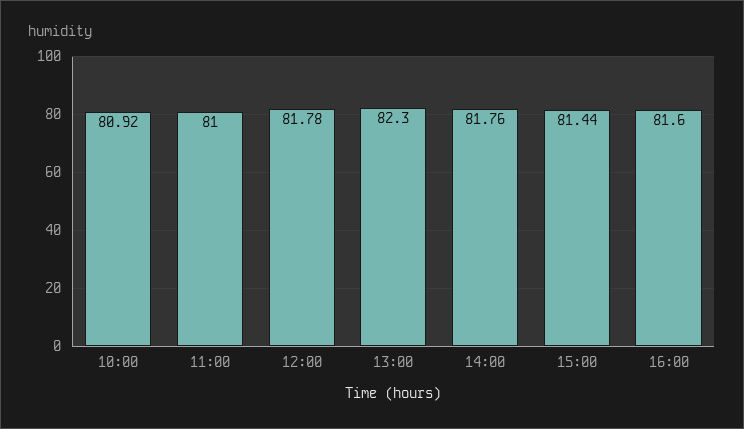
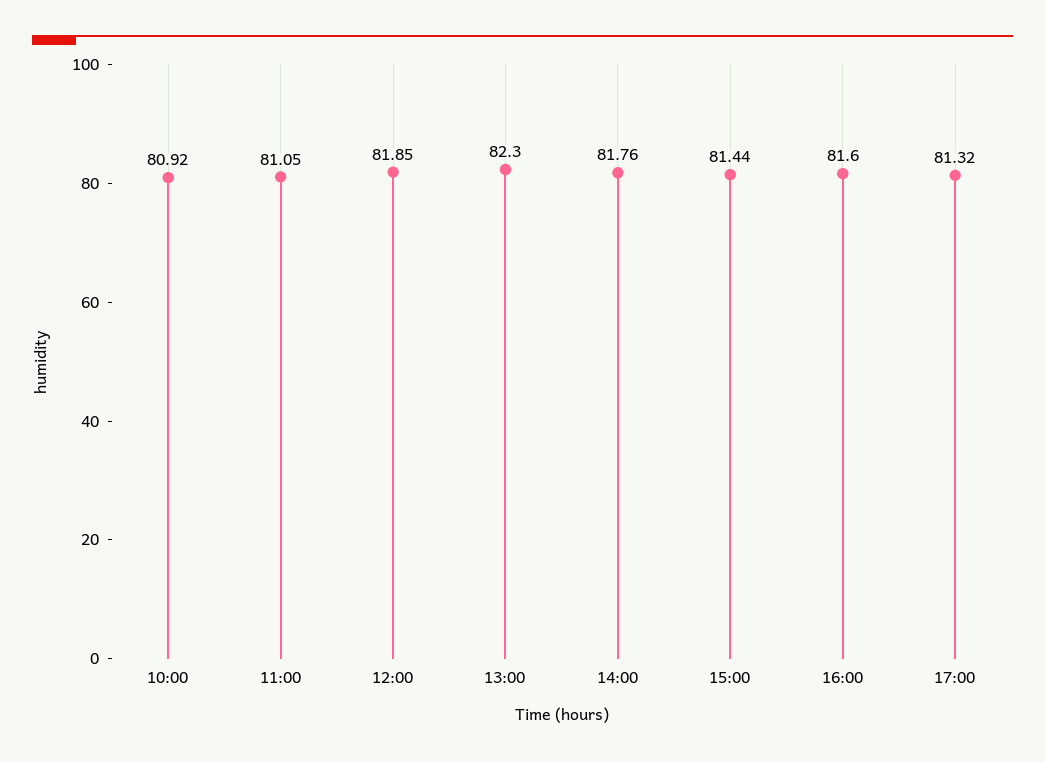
11:00: 81 -> 81.05
12:00: 81.78 -> 81.85
17:00: none -> 81.32

